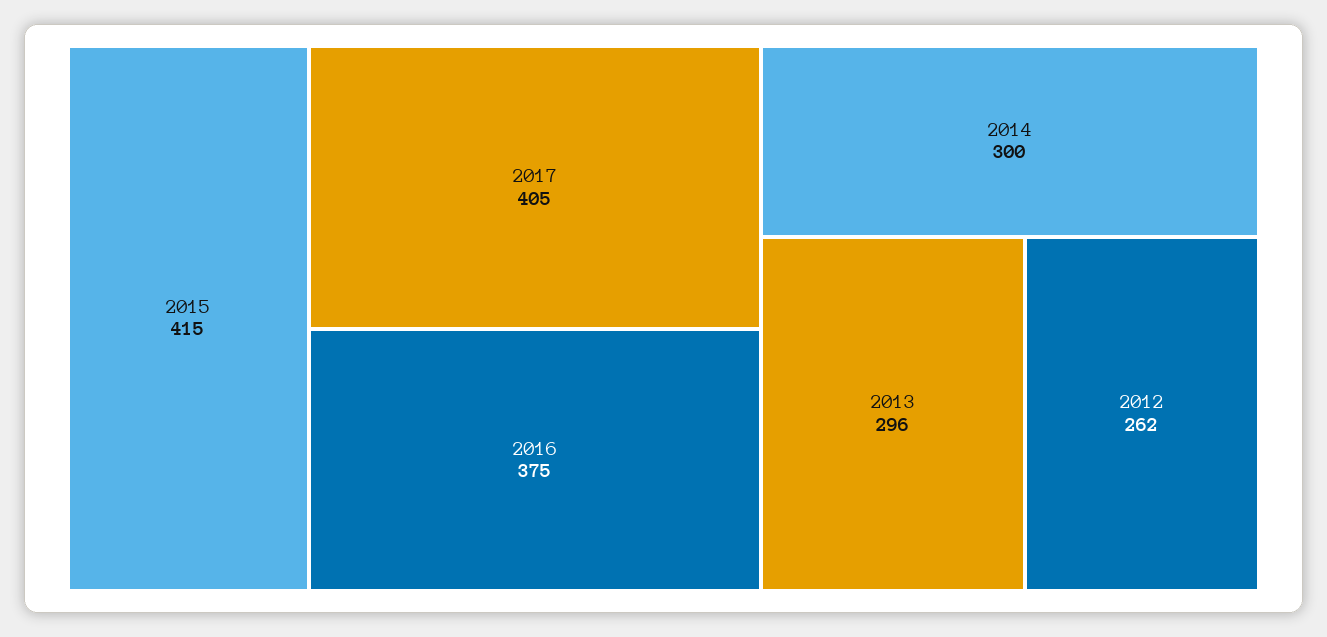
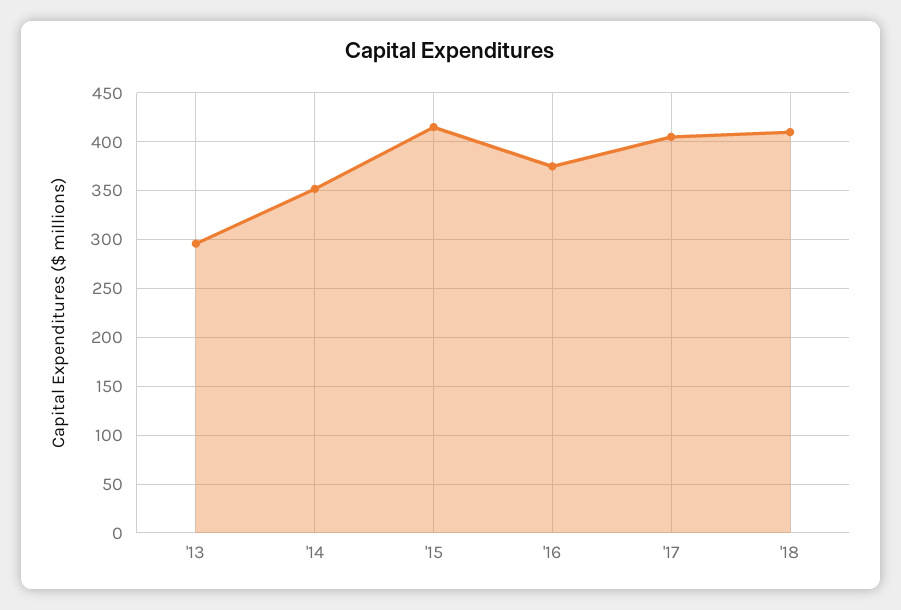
2014: 300 -> 350
2012: 262 -> none
'18: none -> 410

